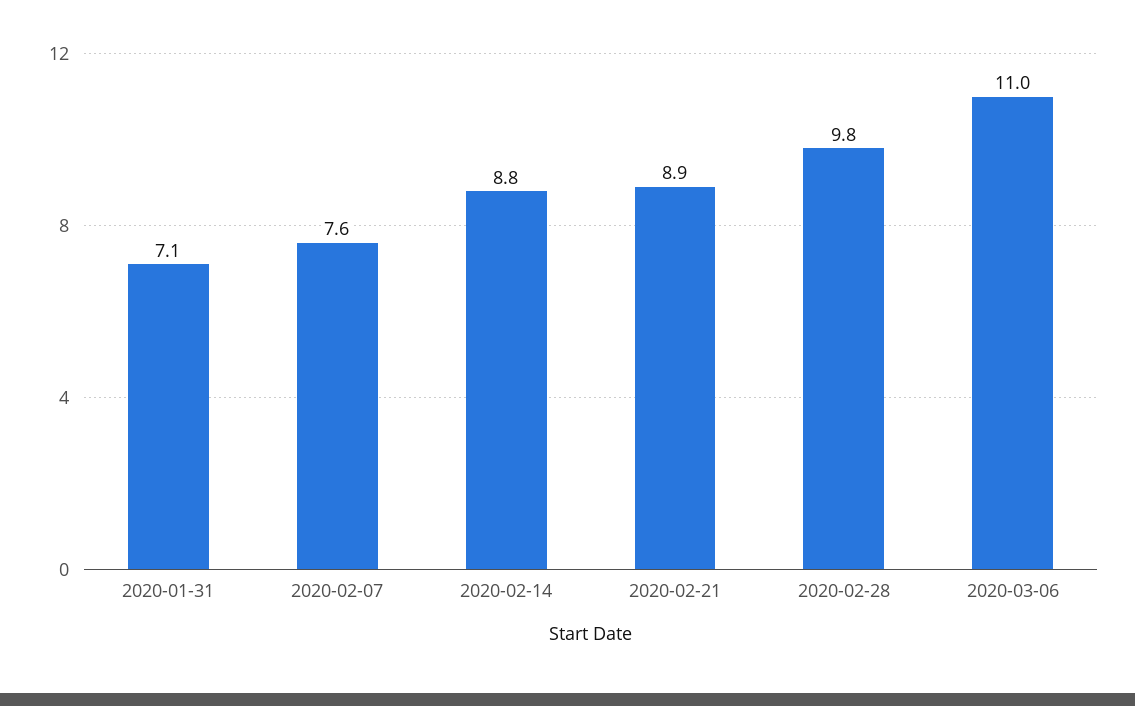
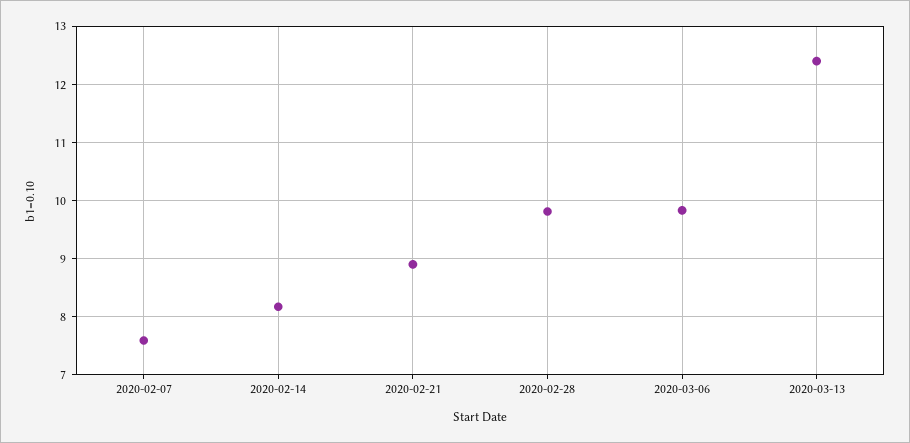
2020-01-31: 7.1 -> none
2020-02-14: 8.8 -> 8.2
2020-03-06: 11 -> 9.8
2020-03-13: none -> 12.4

